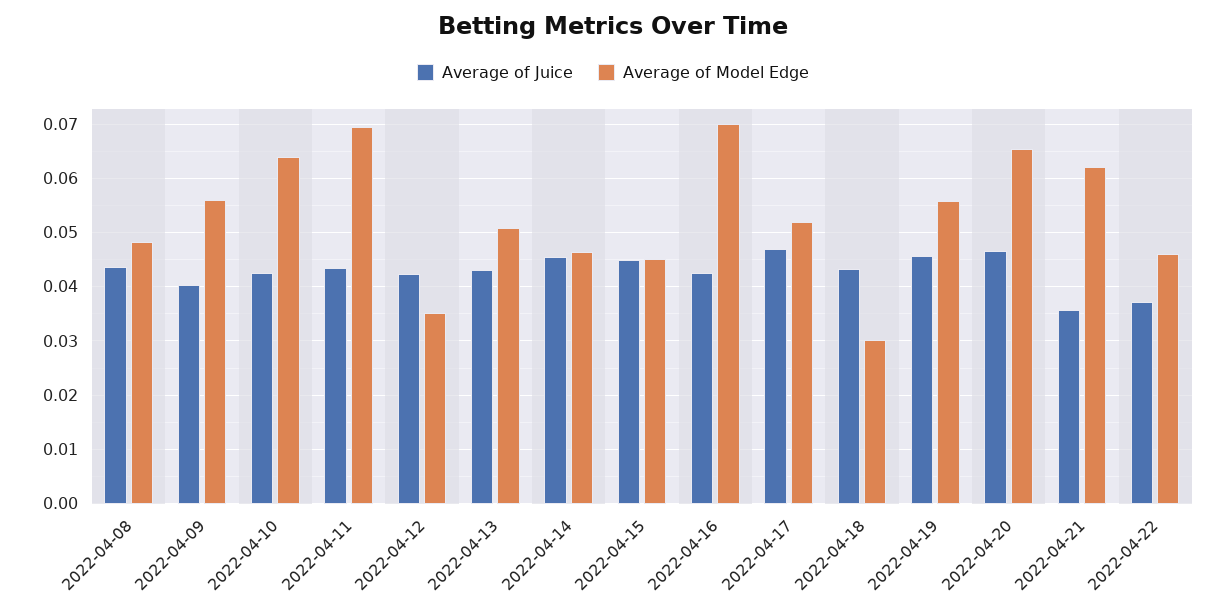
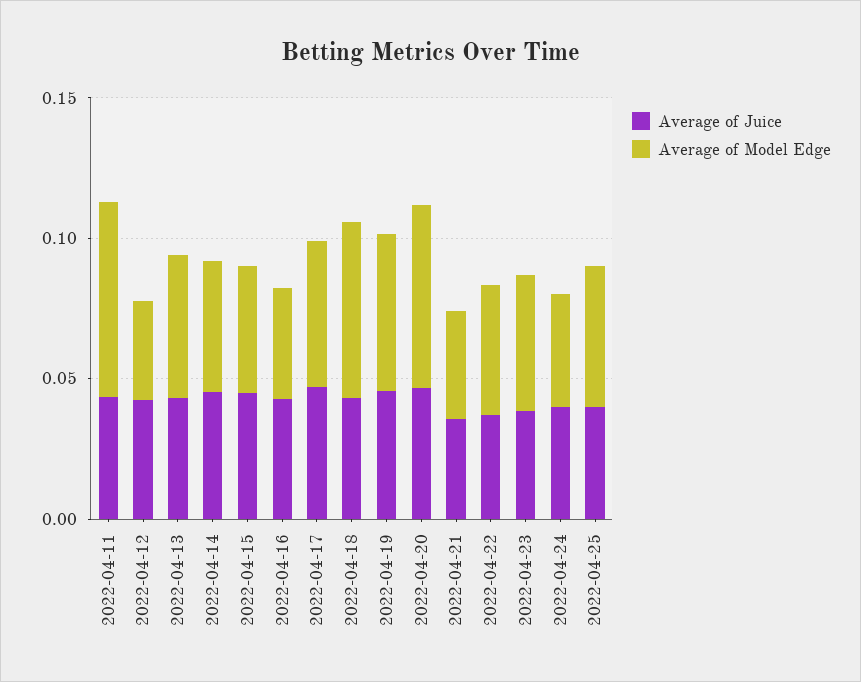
Average of Juice, 2022-04-08: 0.044 -> none
Average of Model Edge, 2022-04-08: 0.048 -> none
Average of Juice, 2022-04-09: 0.04 -> none
Average of Model Edge, 2022-04-09: 0.056 -> none
Average of Juice, 2022-04-10: 0.042 -> none
Average of Model Edge, 2022-04-10: 0.064 -> none
Average of Model Edge, 2022-04-16: 0.07 -> 0.04
Average of Model Edge, 2022-04-18: 0.03 -> 0.06
Average of Model Edge, 2022-04-21: 0.062 -> 0.04
Average of Juice, 2022-04-23: none -> 0.04
Average of Model Edge, 2022-04-23: none -> 0.05
Average of Juice, 2022-04-24: none -> 0.04
Average of Model Edge, 2022-04-24: none -> 0.04
Average of Juice, 2022-04-25: none -> 0.04
Average of Model Edge, 2022-04-25: none -> 0.05

